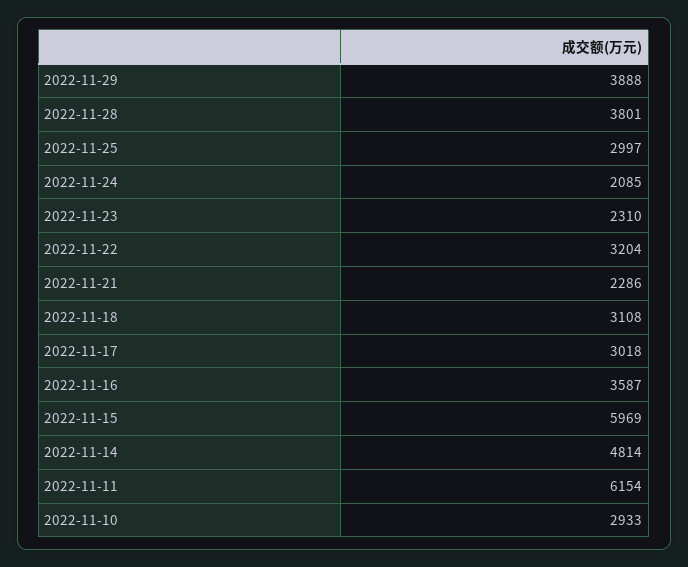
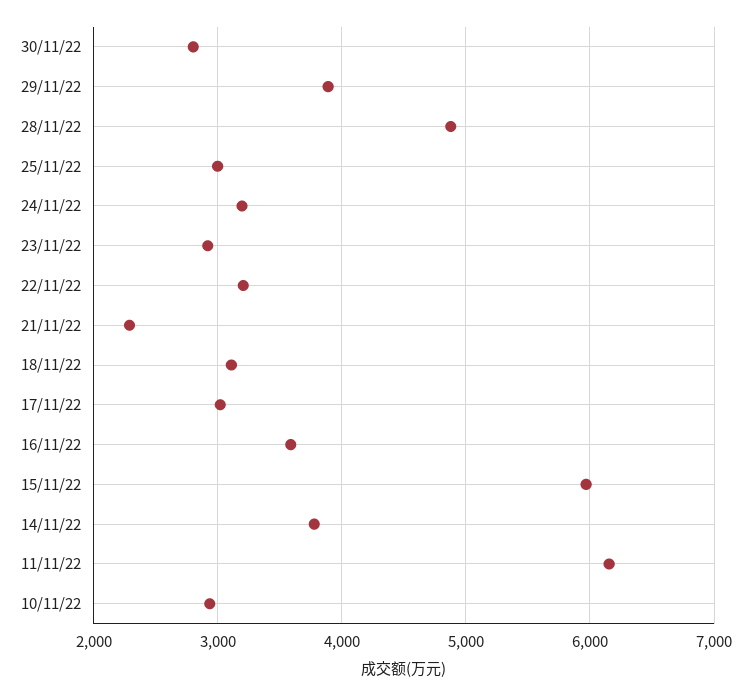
2022-11-28: 3801 -> 4900
2022-11-24: 2085 -> 3200
2022-11-23: 2310 -> 2900
2022-11-14: 4814 -> 3800
30/11/22: none -> 2800

